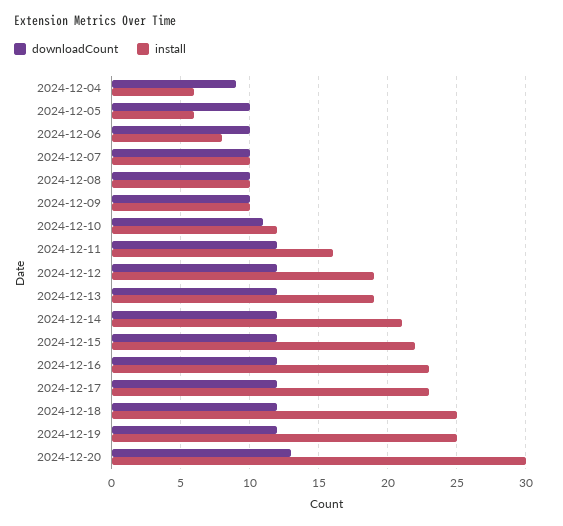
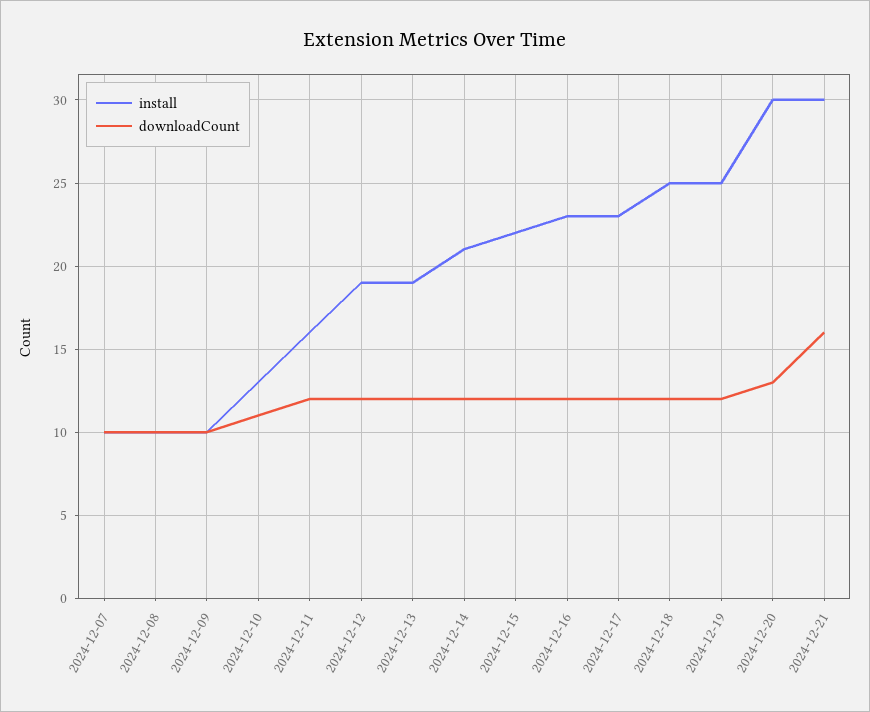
downloadCount, 2024-12-04: 9 -> none
install, 2024-12-04: 6 -> none
downloadCount, 2024-12-05: 10 -> none
install, 2024-12-05: 6 -> none
downloadCount, 2024-12-06: 10 -> none
install, 2024-12-06: 8 -> none
install, 2024-12-10: 12 -> 13
install, 2024-12-21: none -> 30
downloadCount, 2024-12-21: none -> 16

